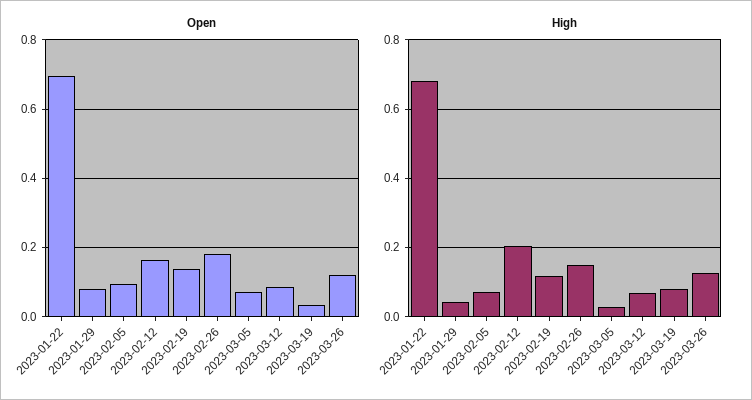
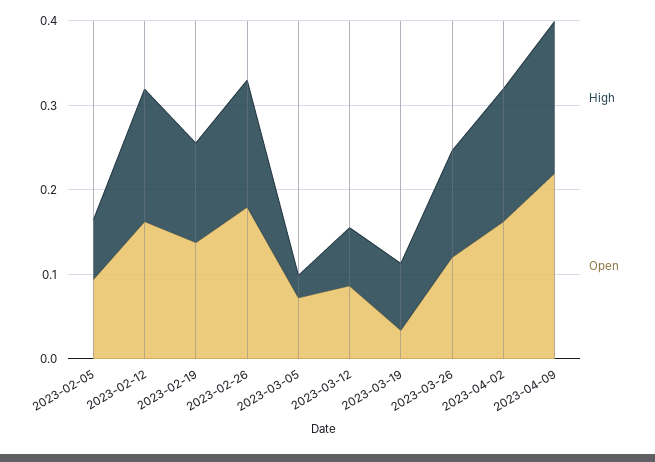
Open, 2023-01-22: 0.7 -> none
Open, 2023-01-29: 0.08 -> none
High, 2023-01-22: 0.68 -> none
High, 2023-01-29: 0.04 -> none
High, 2023-02-12: 0.2 -> 0.16
High, 2023-04-02: none -> 0.16
Open, 2023-04-02: none -> 0.16
High, 2023-04-09: none -> 0.18
Open, 2023-04-09: none -> 0.22

